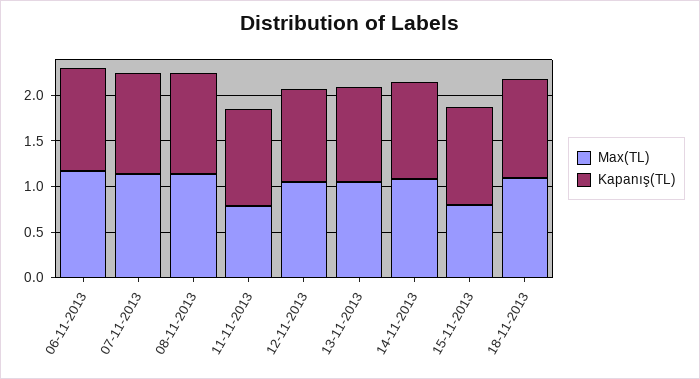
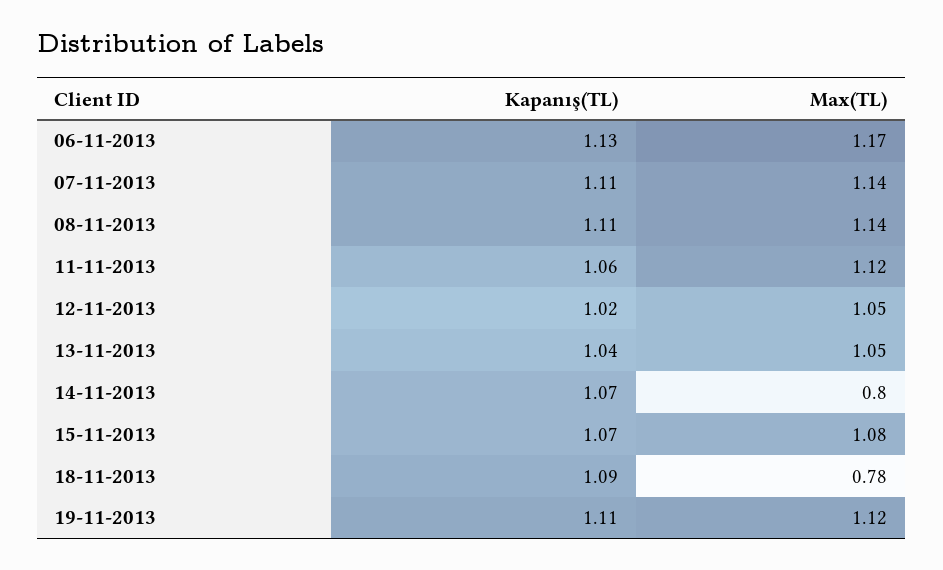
Max(TL), 11-11-2013: 0.8 -> 1.12
Max(TL), 14-11-2013: 1.1 -> 0.8
Max(TL), 15-11-2013: 0.8 -> 1.08
Max(TL), 18-11-2013: 1.1 -> 0.78
Kapanış(TL), 19-11-2013: none -> 1.11
Max(TL), 19-11-2013: none -> 1.12

